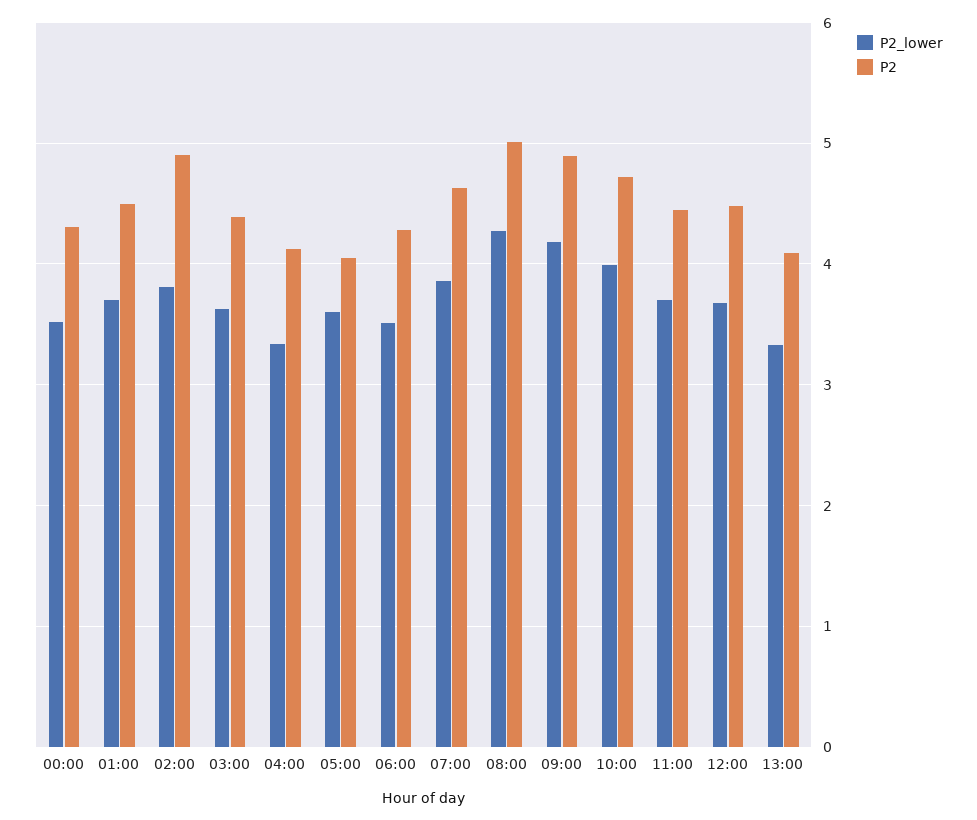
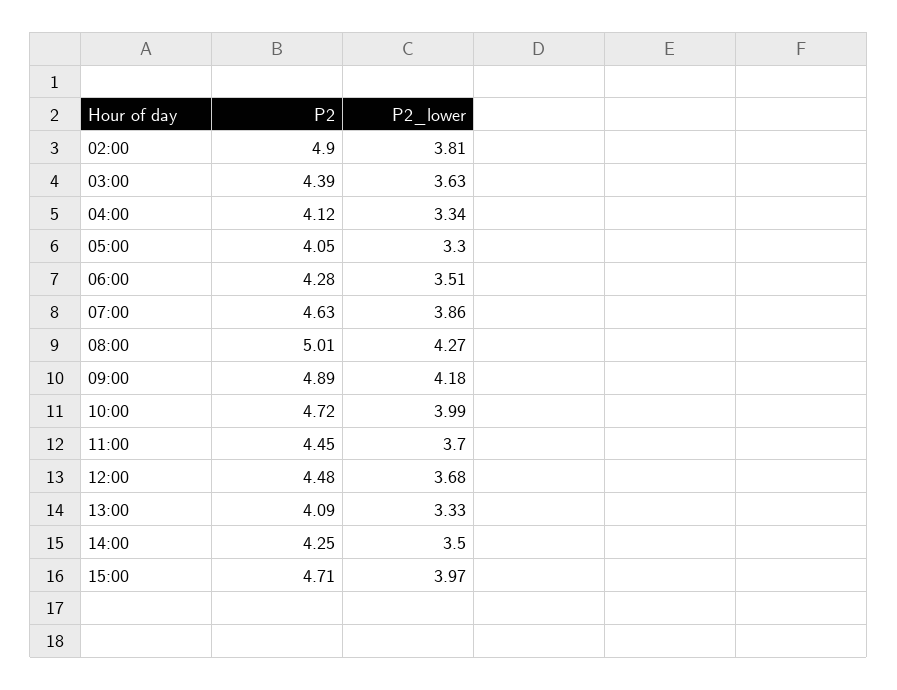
P2_lower, 00:00: 3.5 -> none
P2, 00:00: 4.3 -> none
P2_lower, 01:00: 3.7 -> none
P2, 01:00: 4.5 -> none
P2_lower, 05:00: 3.6 -> 3.3
P2, 14:00: none -> 4.25
P2_lower, 14:00: none -> 3.5
P2, 15:00: none -> 4.71
P2_lower, 15:00: none -> 3.97

